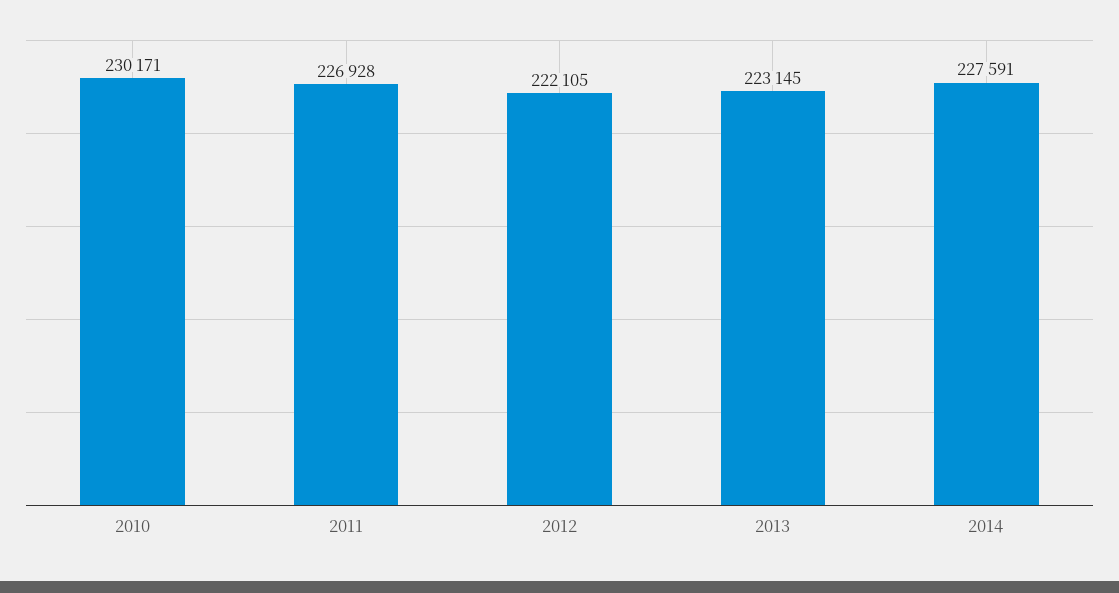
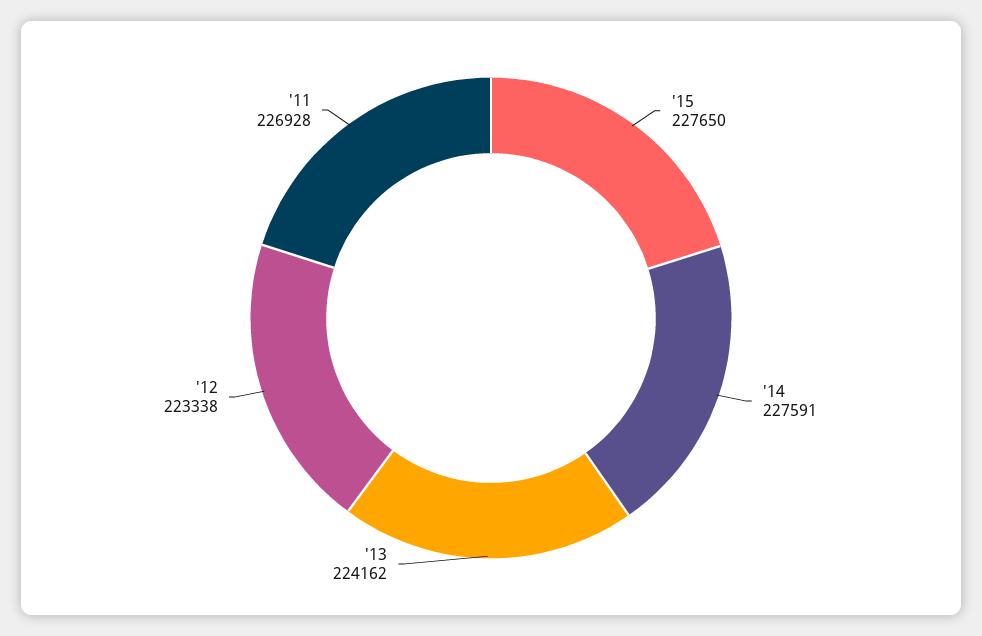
2010: 230171 -> none
2012: 222105 -> 223338
2013: 223145 -> 224162
'15: none -> 227650

